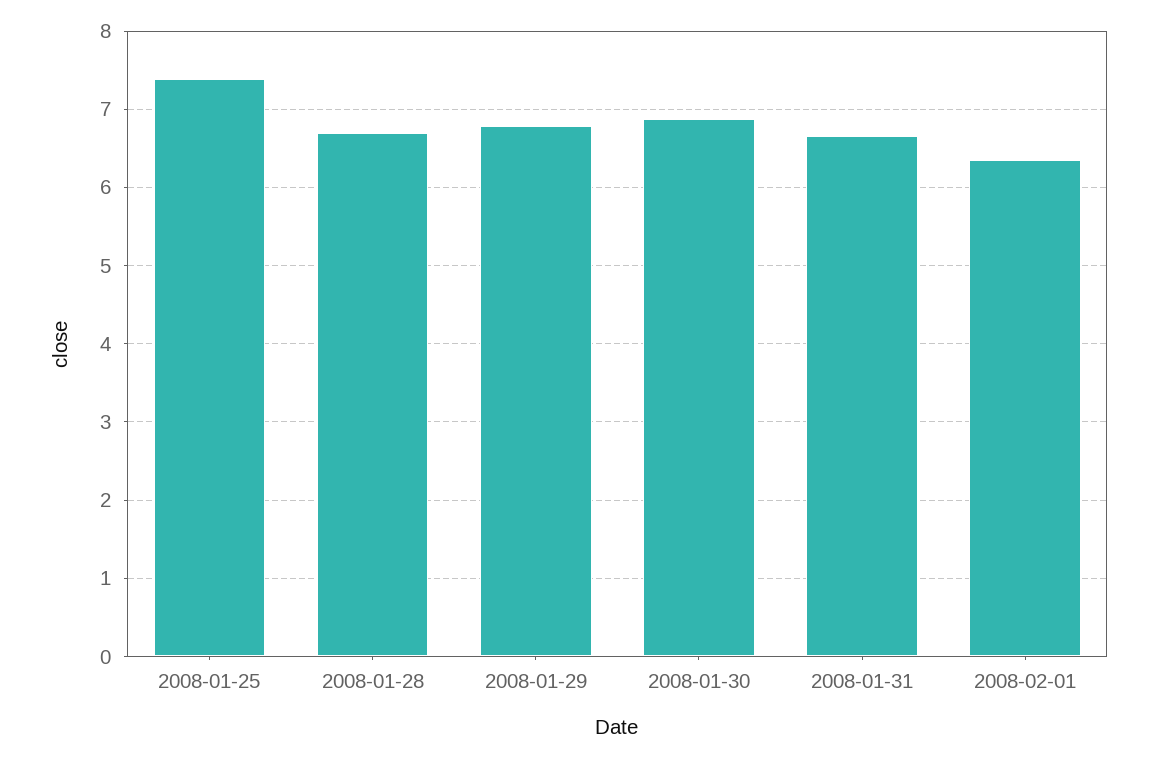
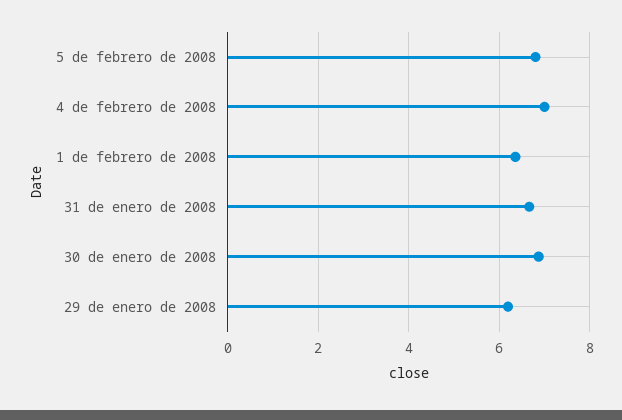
2008-01-25: 7.4 -> none
2008-01-28: 6.7 -> none
2008-01-29: 6.8 -> 6.2
5 de febrero de 2008: none -> 6.8
4 de febrero de 2008: none -> 7

